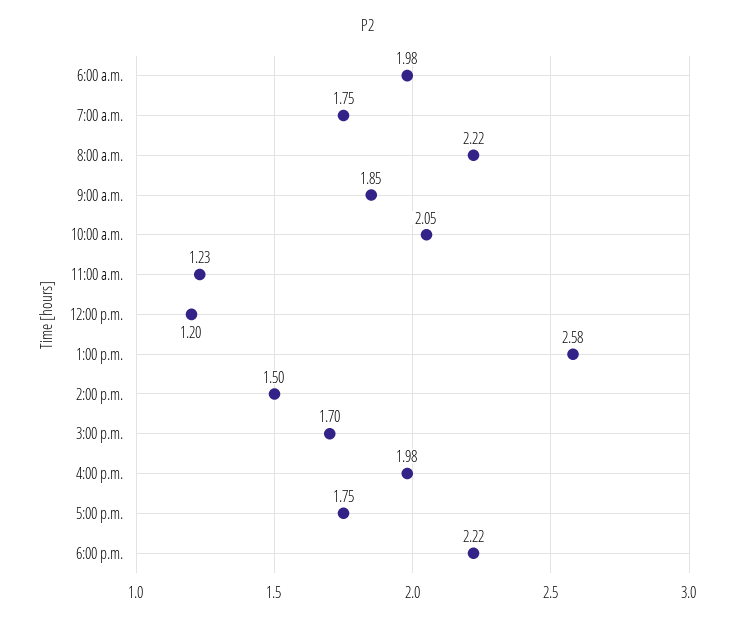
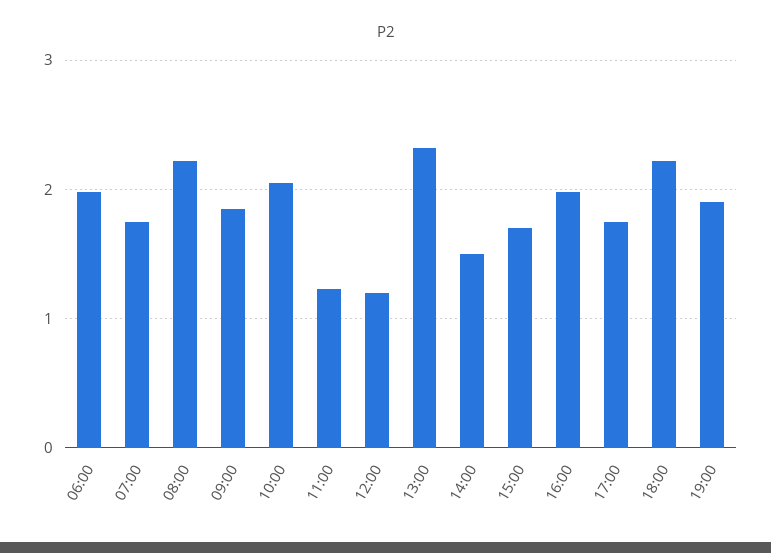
1:00 p.m.: 2.58 -> 2.3
19:00: none -> 1.9

